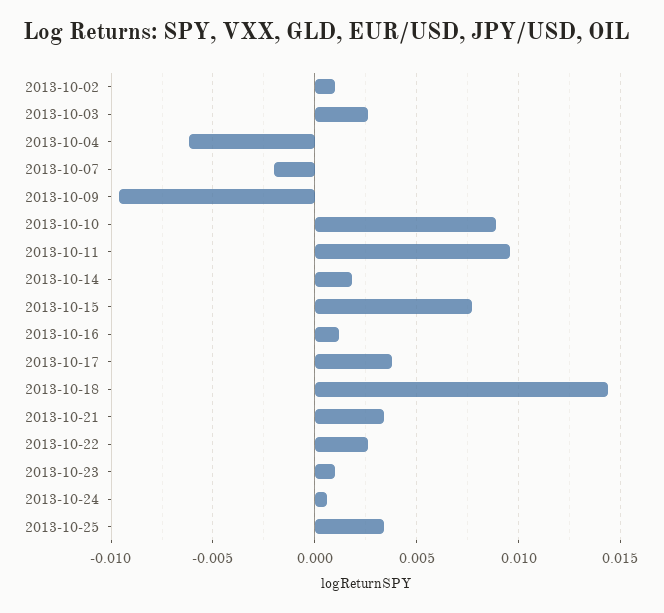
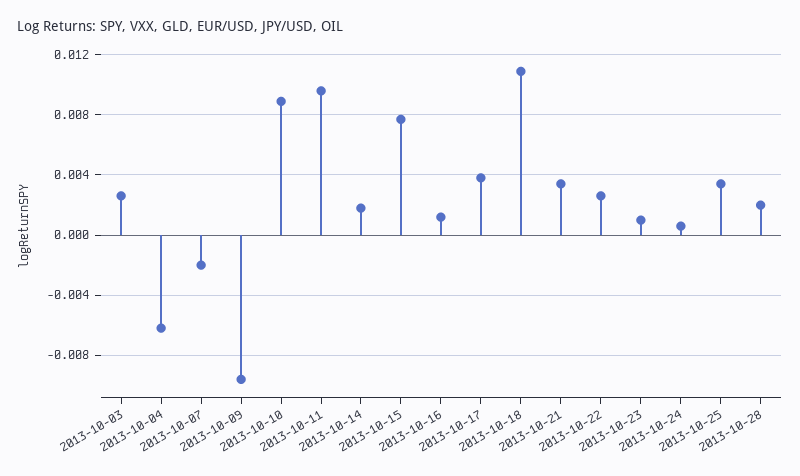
2013-10-02: 0.001 -> none
2013-10-18: 0.0145 -> 0.011
2013-10-28: none -> 0.002

